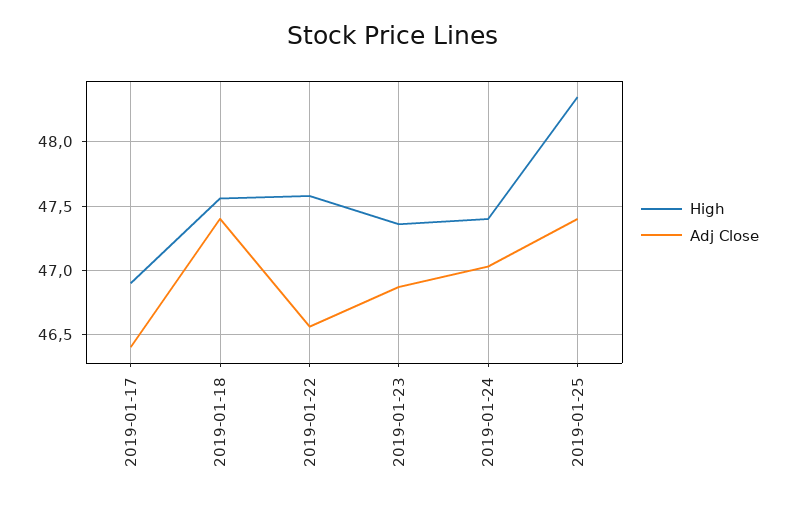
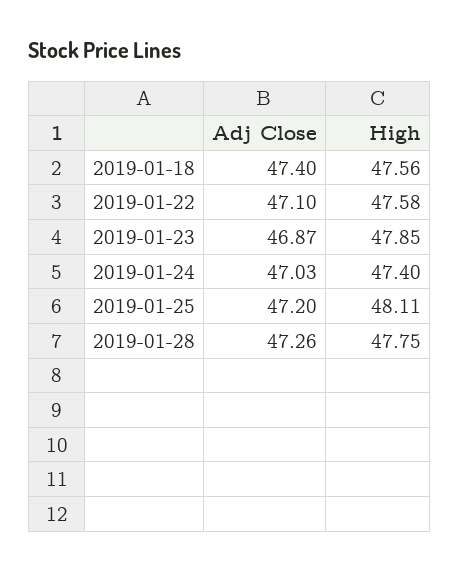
High, 2019-01-17: 46.9 -> none
Adj Close, 2019-01-17: 46.4 -> none
Adj Close, 2019-01-22: 46.55 -> 47.1
High, 2019-01-23: 47.35 -> 47.85
High, 2019-01-25: 48.35 -> 48.11
Adj Close, 2019-01-25: 47.4 -> 47.2
Adj Close, 2019-01-28: none -> 47.26
High, 2019-01-28: none -> 47.75

